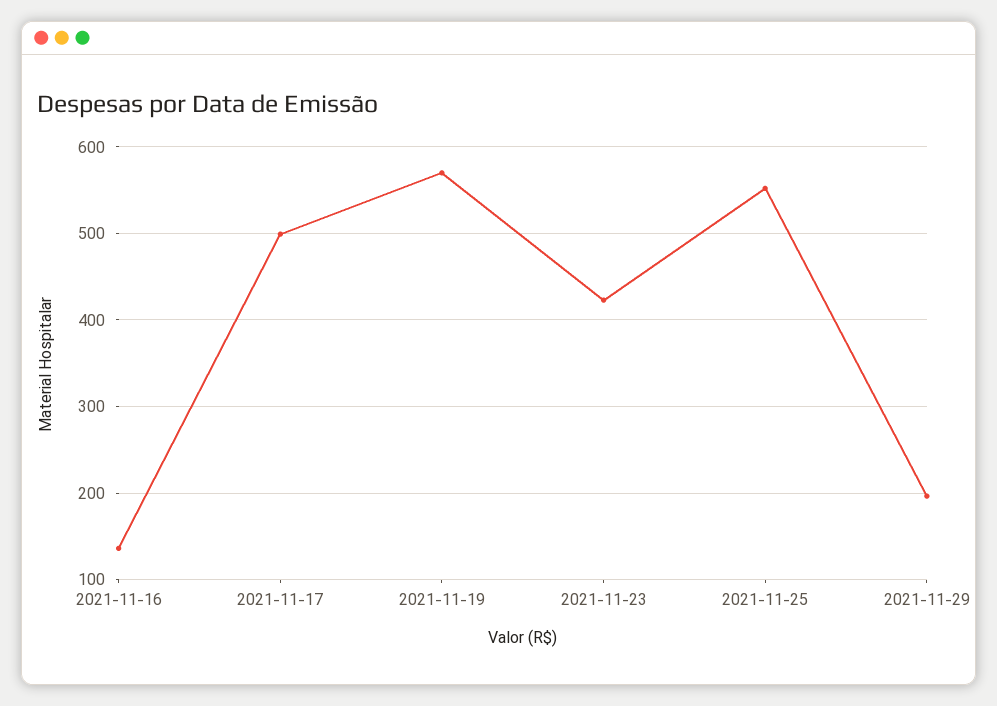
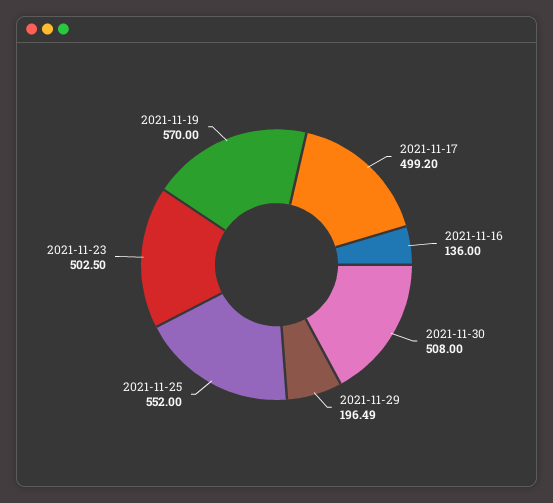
2021-11-23: 420 -> 502.5
2021-11-30: none -> 508

